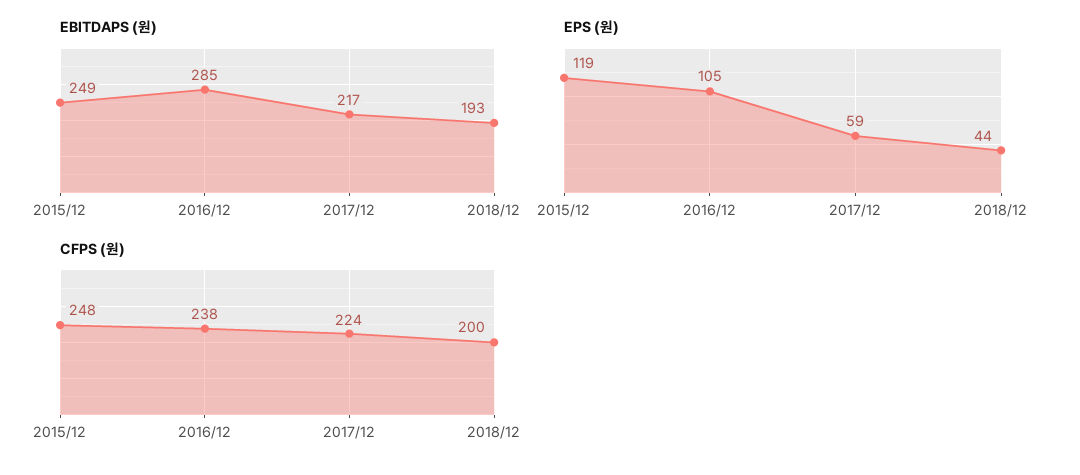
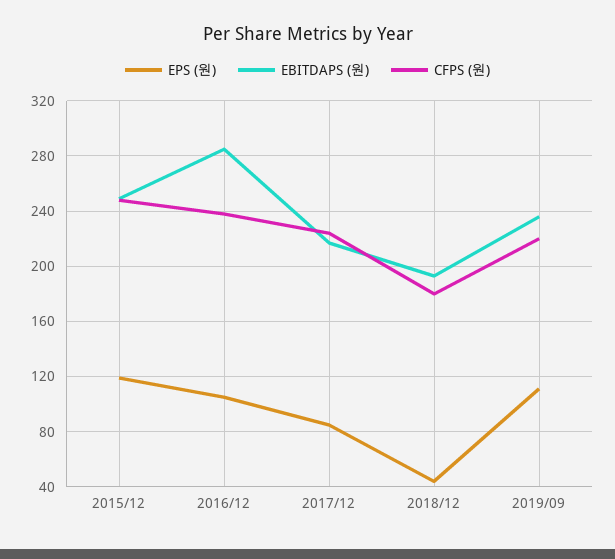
EPS (원), 2017/12: 59 -> 85
CFPS (원), 2018/12: 200 -> 180
EPS (원), 2019/09: none -> 110
EBITDAPS (원), 2019/09: none -> 235
CFPS (원), 2019/09: none -> 220

